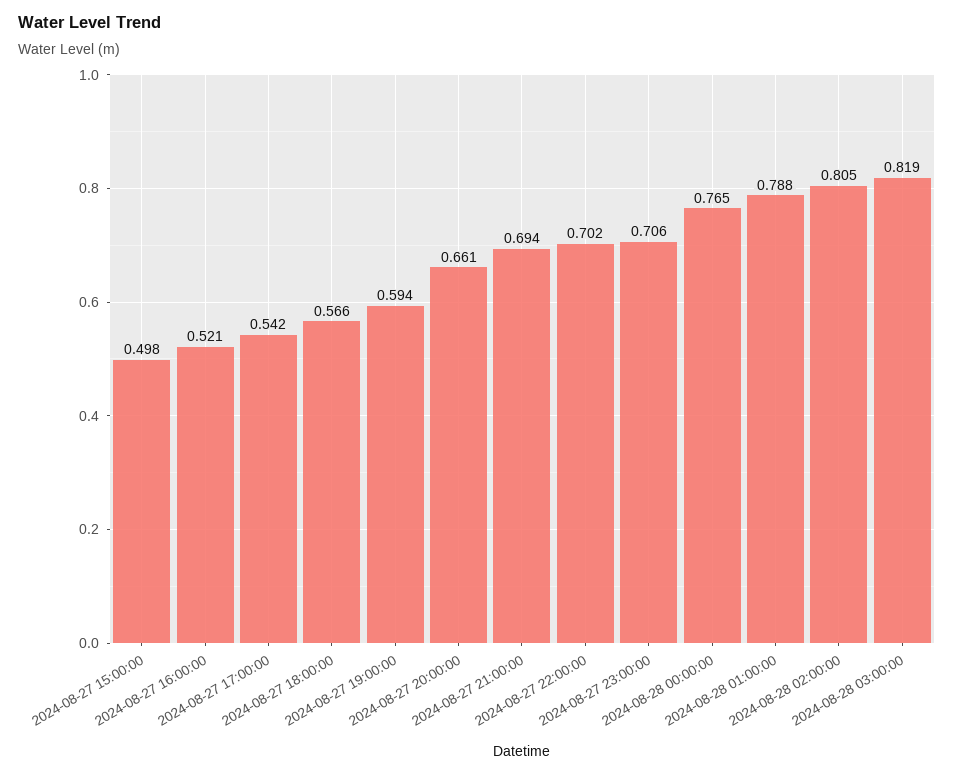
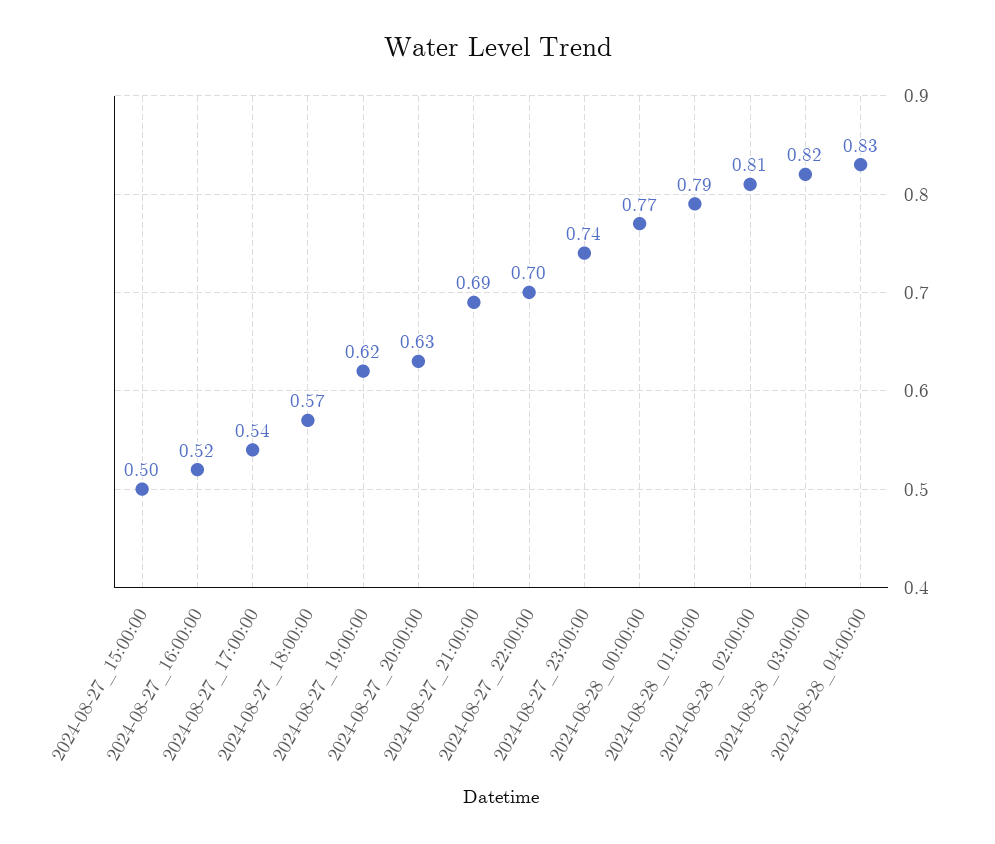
2024-08-27 19:00:00: 0.594 -> 0.62
2024-08-27 20:00:00: 0.661 -> 0.63
2024-08-27 23:00:00: 0.706 -> 0.74
2024-08-28_04:00:00: none -> 0.83

